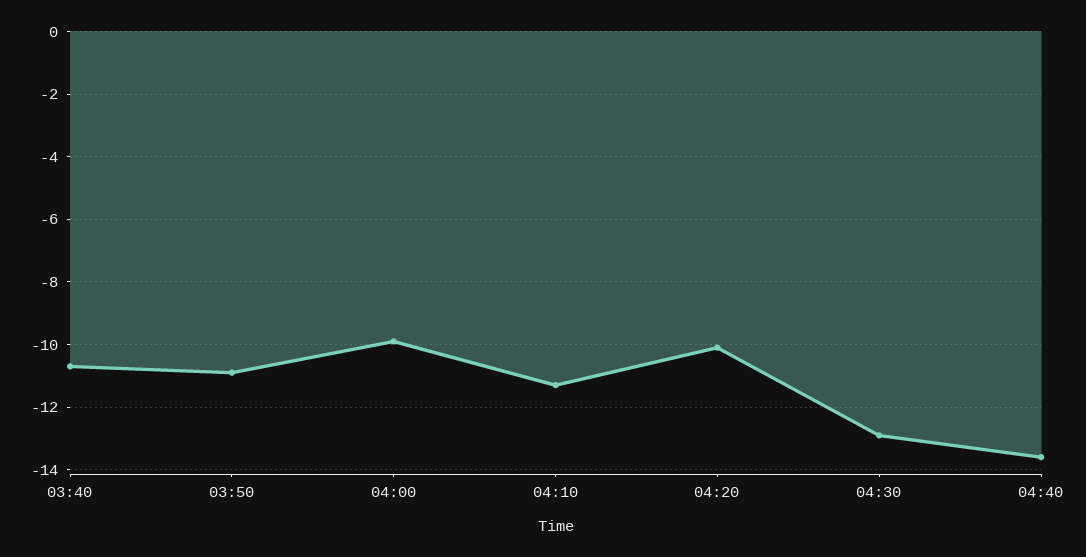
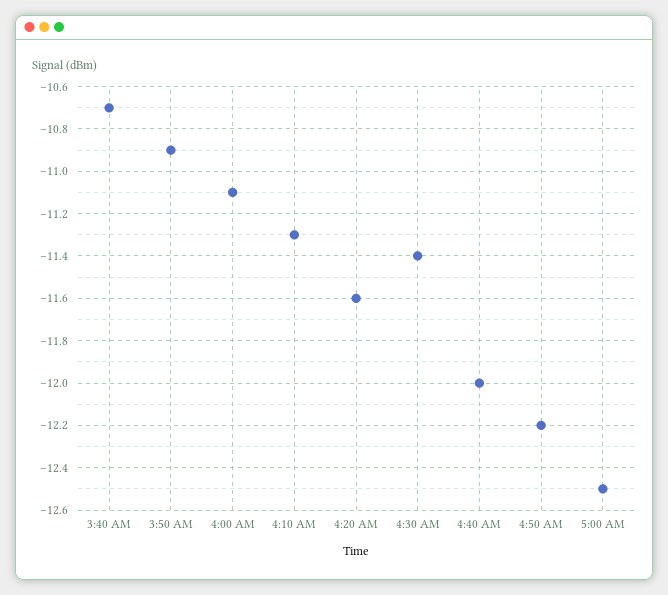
04:00: -10 -> -11.1
04:20: -10 -> -11.6
04:30: -13 -> -11.4
04:40: -13.5 -> -12
4:50 AM: none -> -12.2
5:00 AM: none -> -12.5

